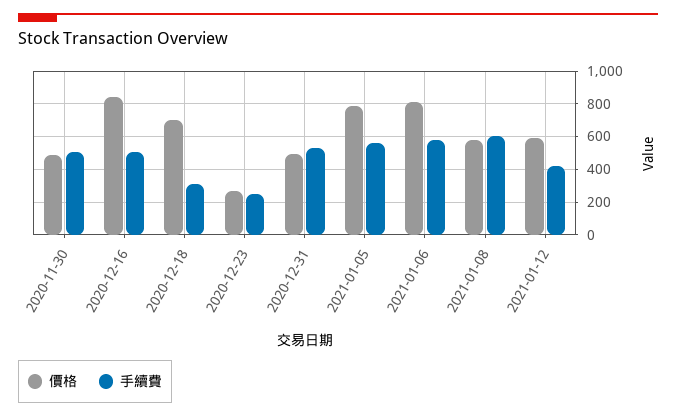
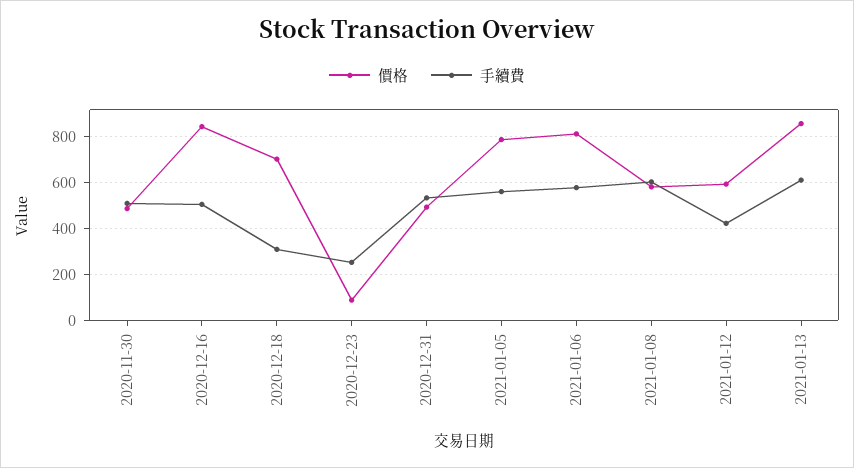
價格, 2020-12-23: 250 -> 100
價格, 2021-01-13: none -> 850
手續費, 2021-01-13: none -> 600

